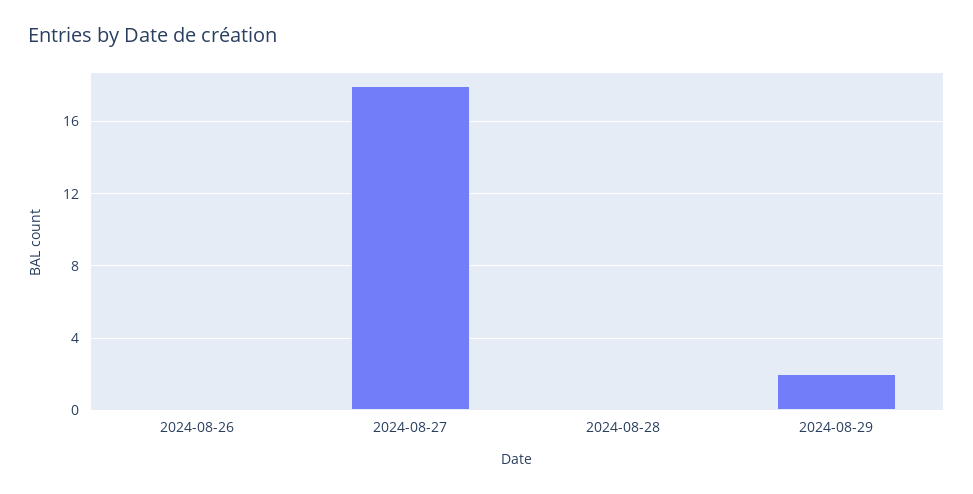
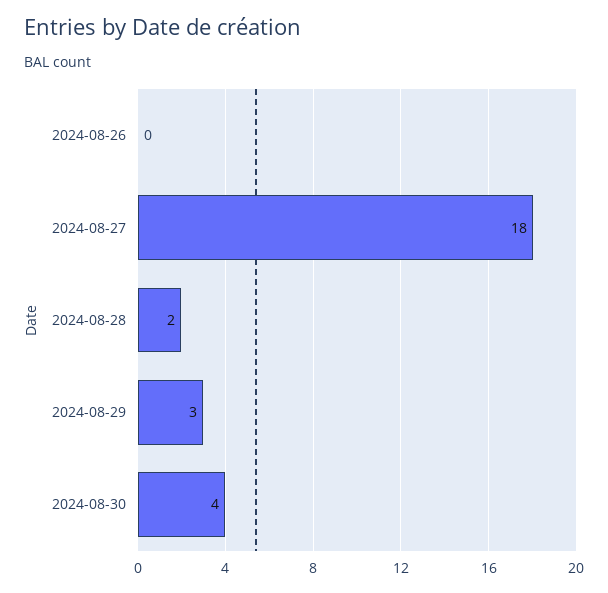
2024-08-28: 0 -> 2
2024-08-29: 2 -> 3
2024-08-30: none -> 4

